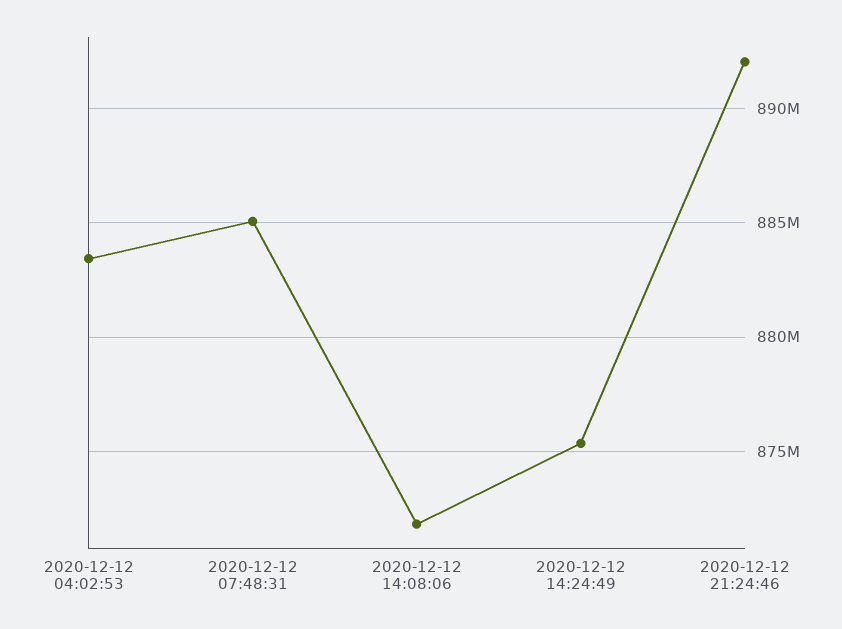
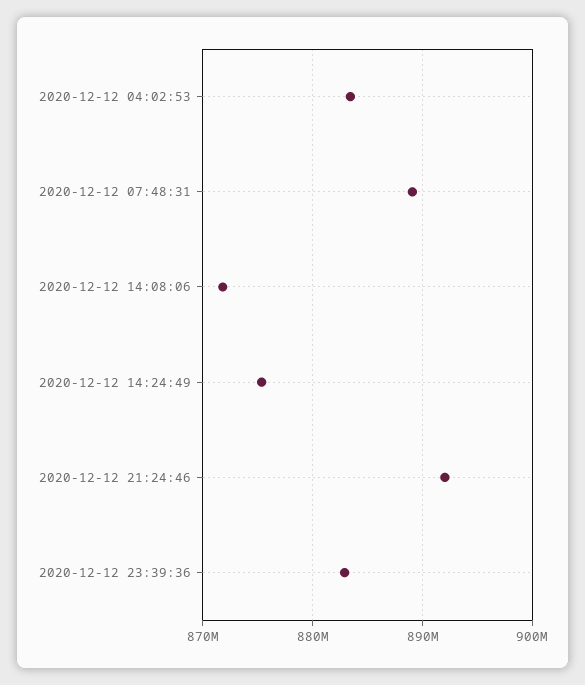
2020-12-12 07:48:31: 885000000 -> 889000000
2020-12-12 23:39:36: none -> 883000000

